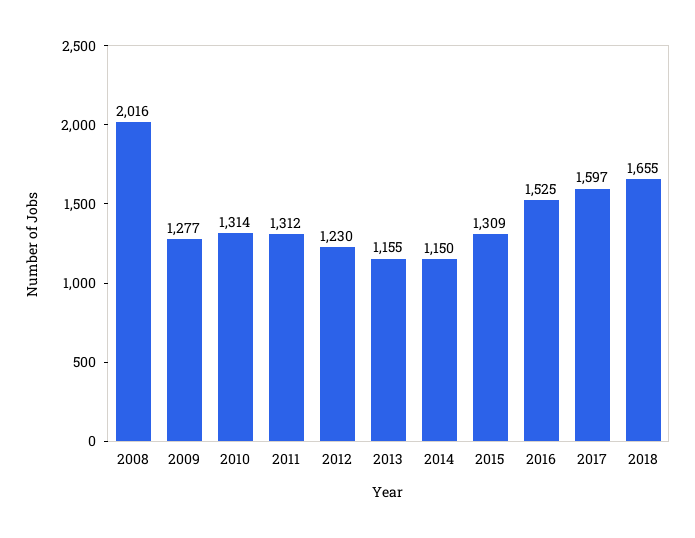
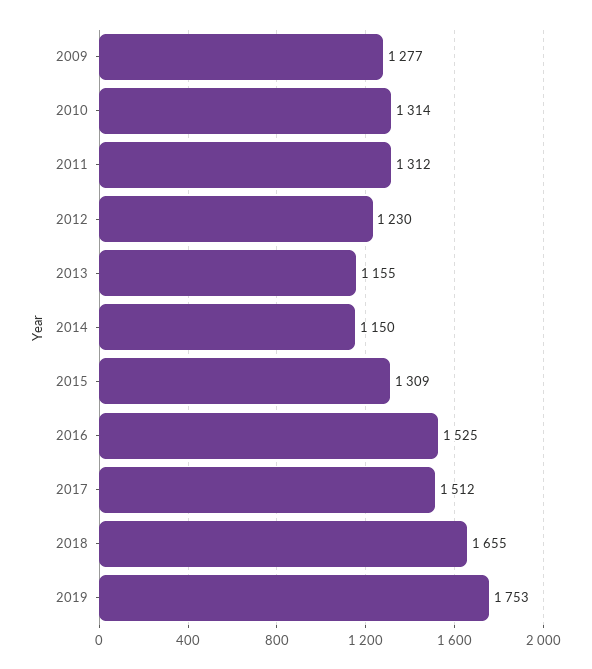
2008: 2016 -> none
2017: 1597 -> 1512
2019: none -> 1753

